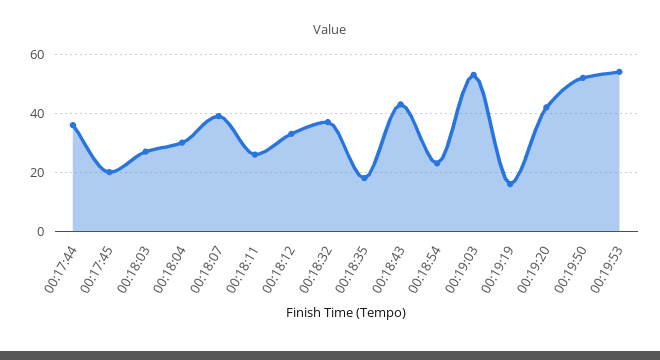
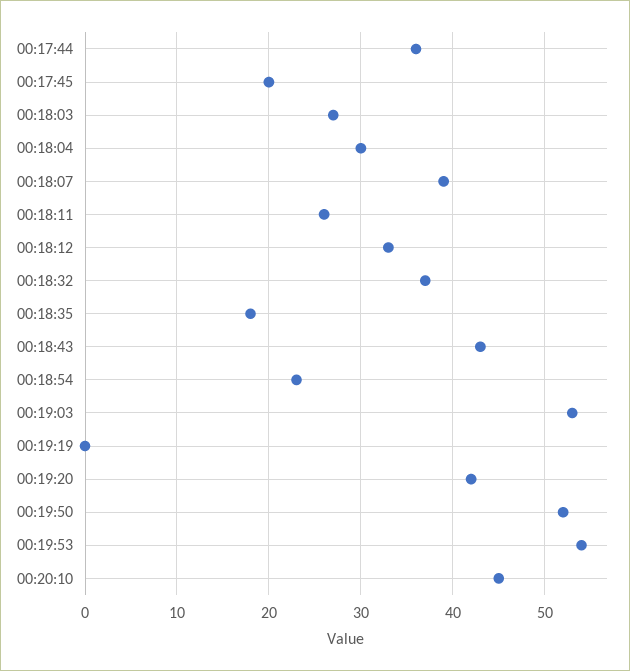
00:19:19: 15 -> 0
00:20:10: none -> 45

